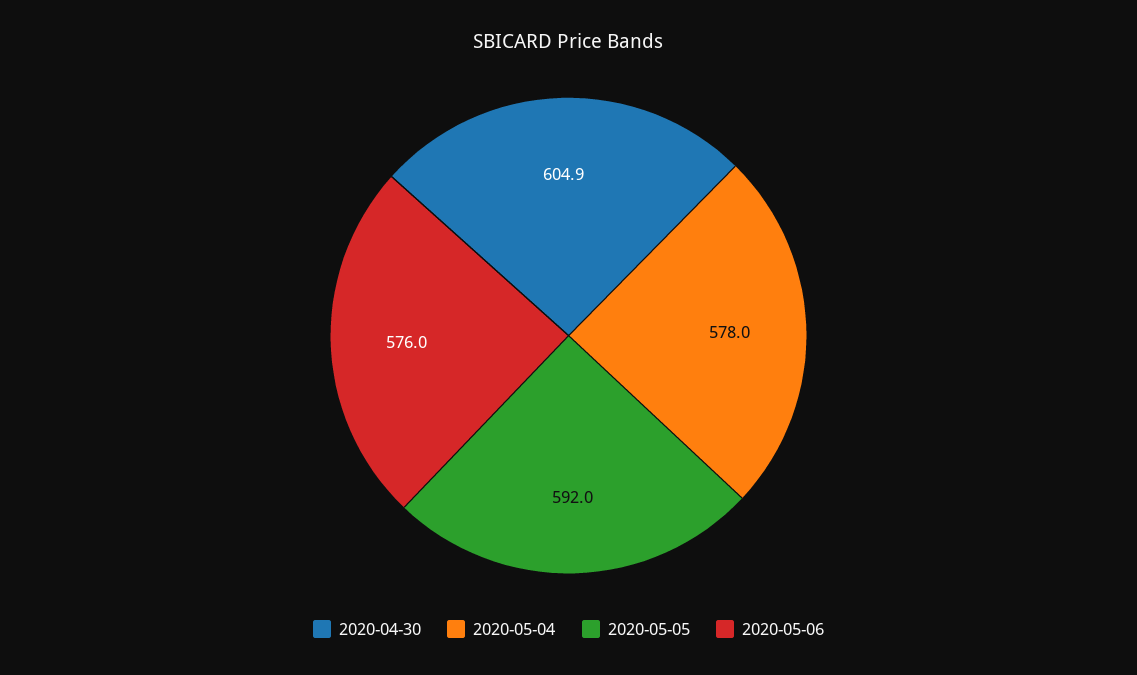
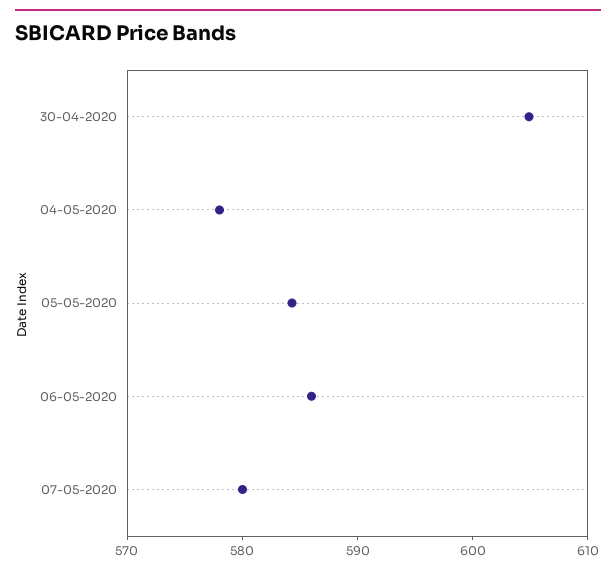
2020-05-05: 592 -> 584
2020-05-06: 576 -> 586
07-05-2020: none -> 580

